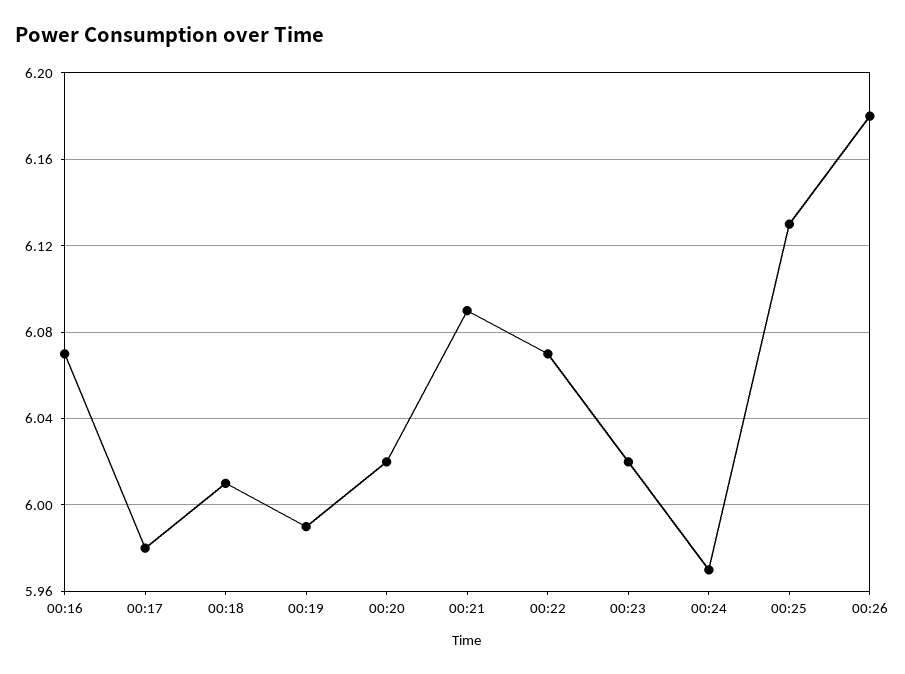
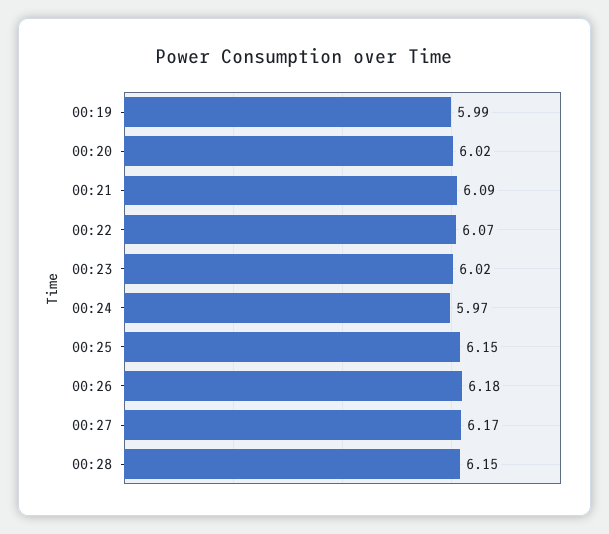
00:16: 6.07 -> none
00:17: 5.98 -> none
00:18: 6.01 -> none
00:25: 6.13 -> 6.15
00:27: none -> 6.17
00:28: none -> 6.15

